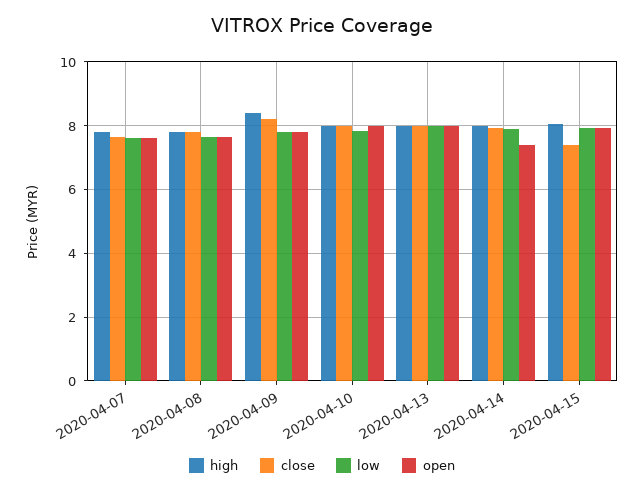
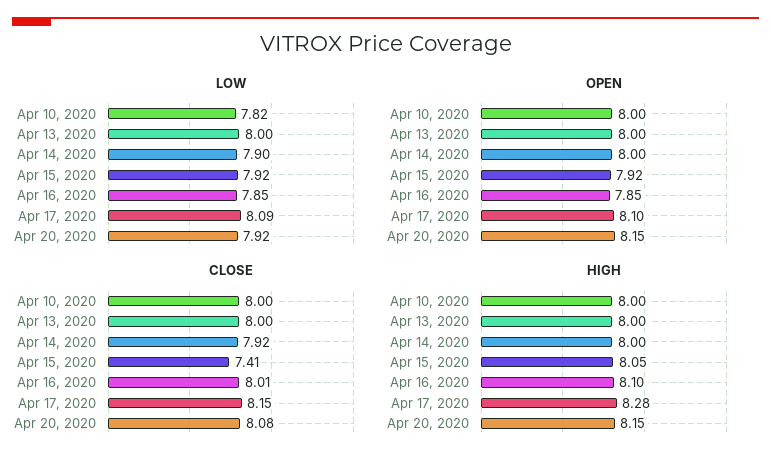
high, 2020-04-07: 7.8 -> none
close, 2020-04-07: 7.6 -> none
low, 2020-04-07: 7.6 -> none
open, 2020-04-07: 7.6 -> none
high, 2020-04-08: 7.8 -> none
close, 2020-04-08: 7.8 -> none
low, 2020-04-08: 7.6 -> none
open, 2020-04-08: 7.6 -> none
high, 2020-04-09: 8.4 -> none
close, 2020-04-09: 8.2 -> none
low, 2020-04-09: 7.8 -> none
open, 2020-04-09: 7.8 -> none
open, 2020-04-14: 7.4 -> 8
low, Apr 16, 2020: none -> 7.85
low, Apr 17, 2020: none -> 8.09
low, Apr 20, 2020: none -> 7.92
open, Apr 16, 2020: none -> 7.85
open, Apr 17, 2020: none -> 8.1
open, Apr 20, 2020: none -> 8.15
close, Apr 16, 2020: none -> 8.01
close, Apr 17, 2020: none -> 8.15
close, Apr 20, 2020: none -> 8.08
high, Apr 16, 2020: none -> 8.1
high, Apr 17, 2020: none -> 8.28
high, Apr 20, 2020: none -> 8.15

